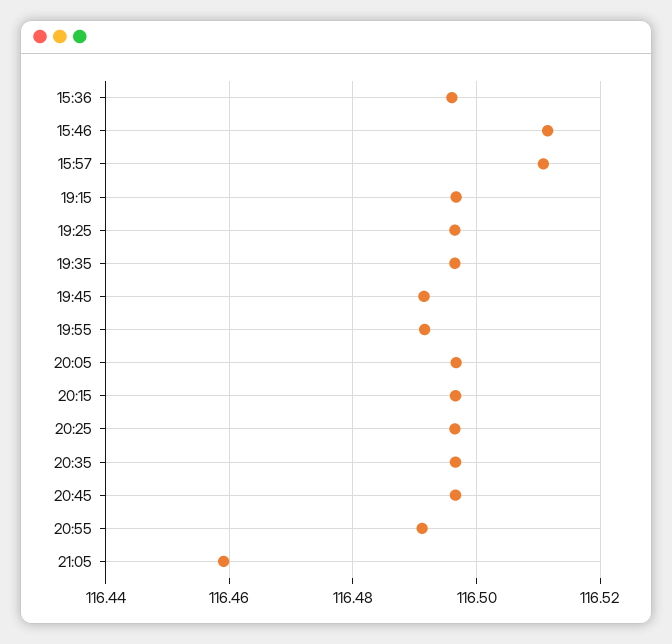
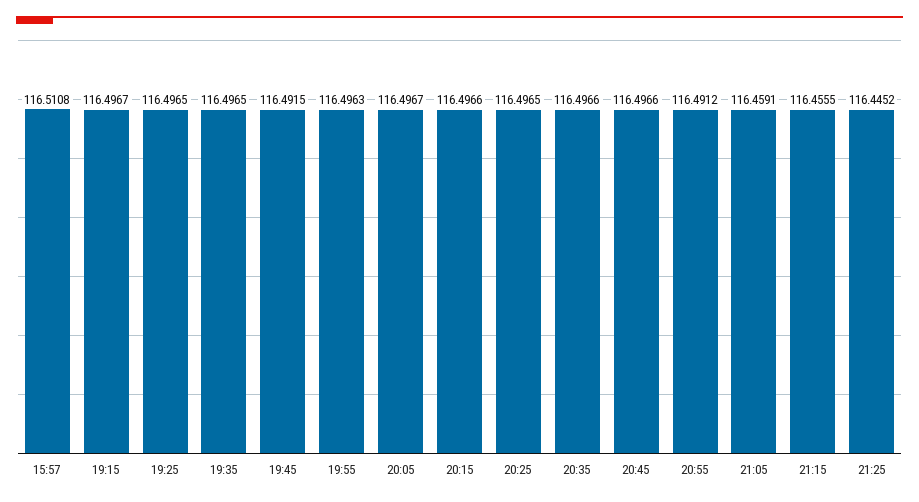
15:36: 116.496 -> none
15:46: 116.512 -> none
19:55: 116.492 -> 116.4963
21:15: none -> 116.4555
21:25: none -> 116.4452

